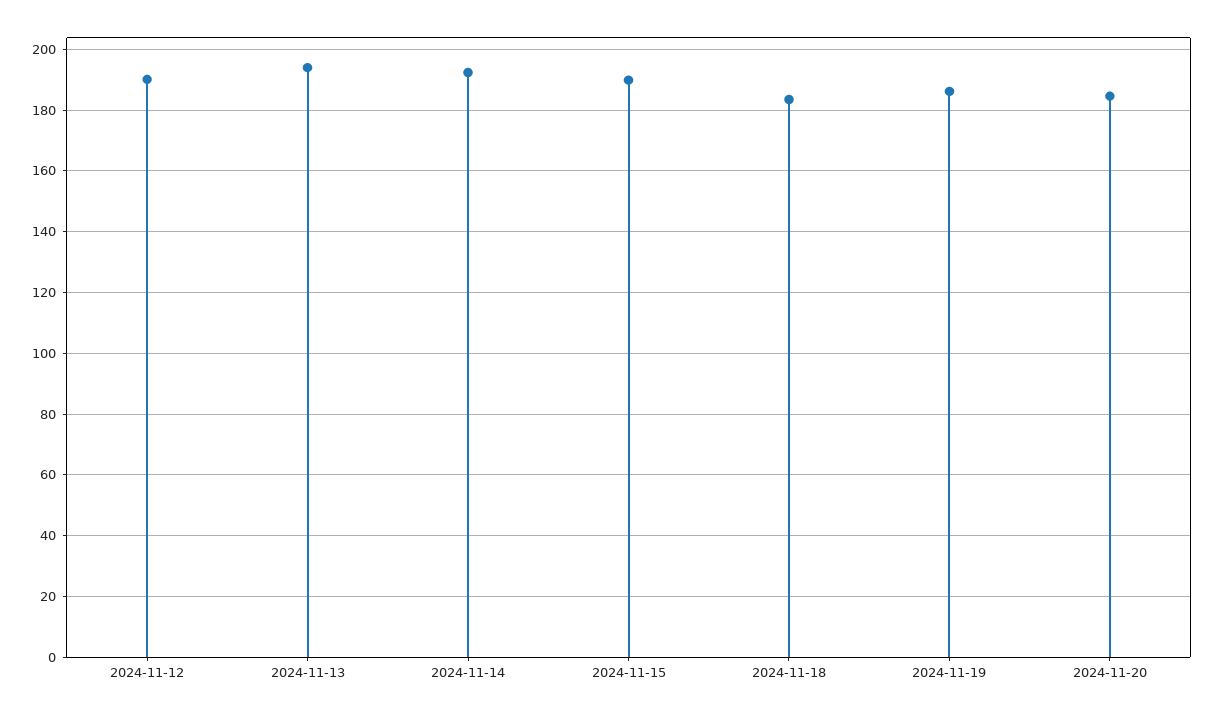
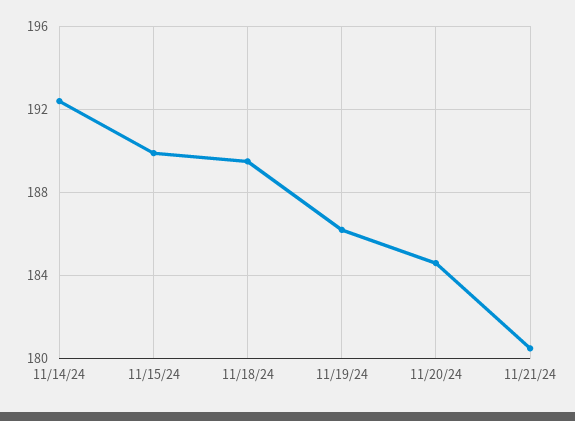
2024-11-12: 190 -> none
2024-11-13: 194 -> none
2024-11-18: 184 -> 189.5
11/21/24: none -> 180.5

